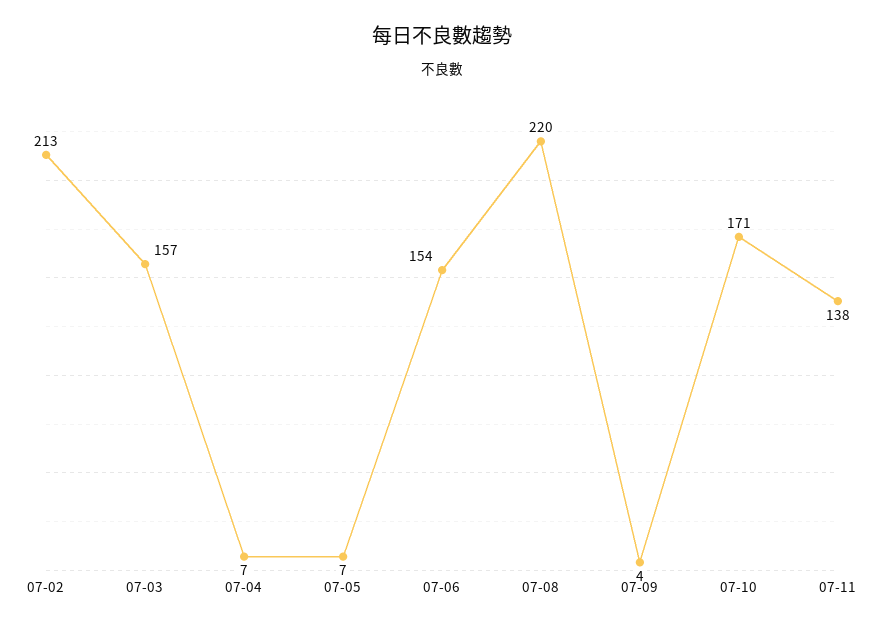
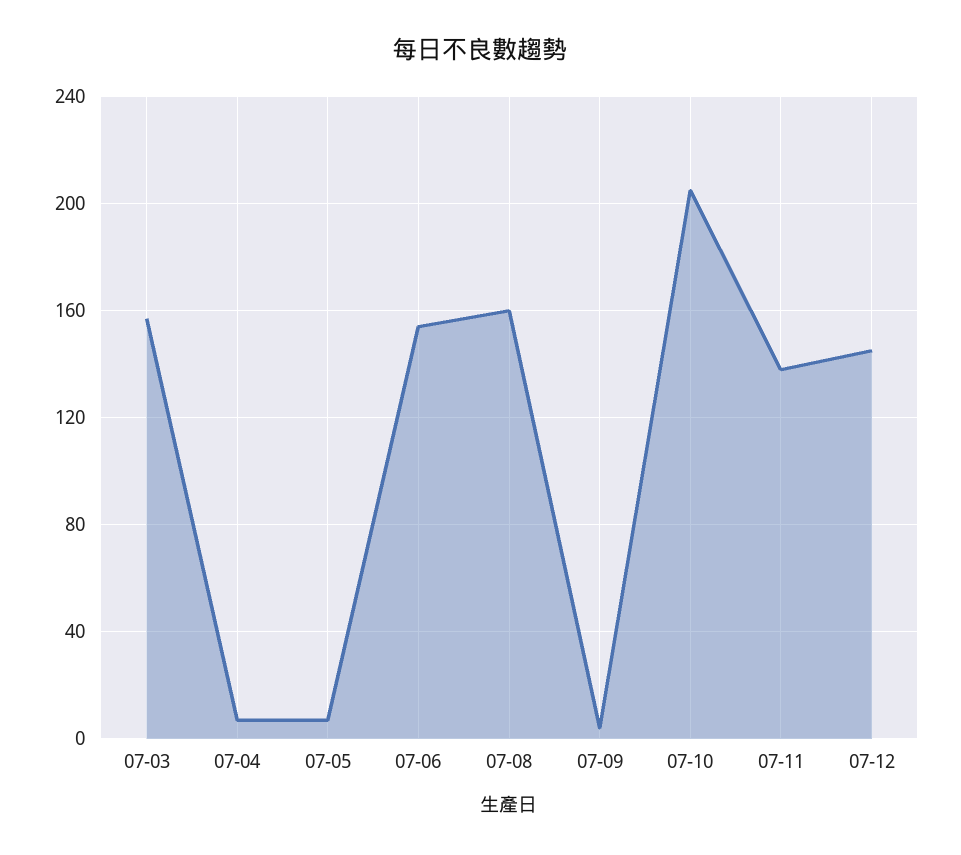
07-02: 213 -> none
07-08: 220 -> 160
07-10: 171 -> 205
07-12: none -> 145

